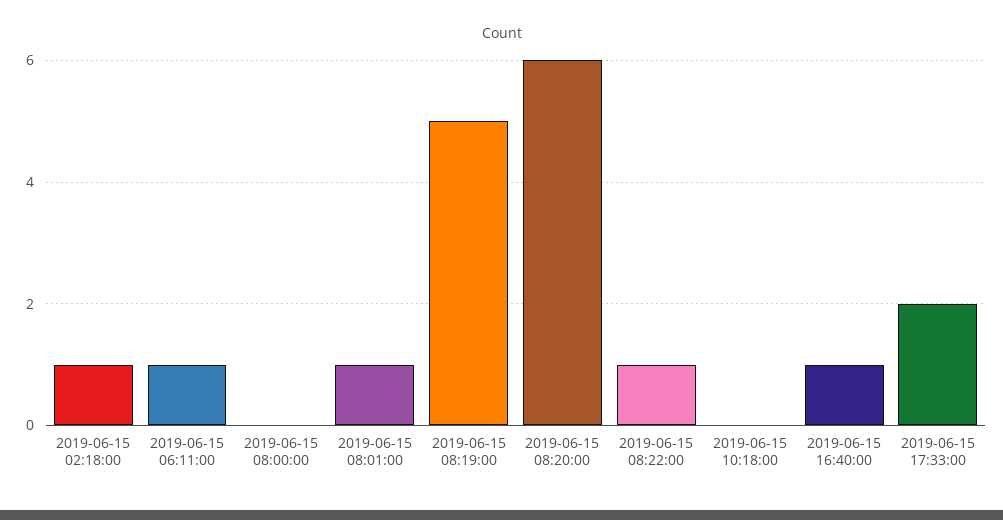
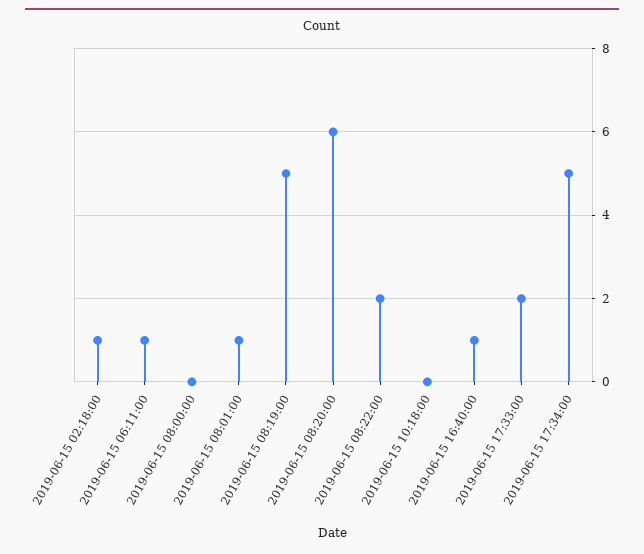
2019-06-15 08:22:00: 1 -> 2
2019-06-15 17:34:00: none -> 5

